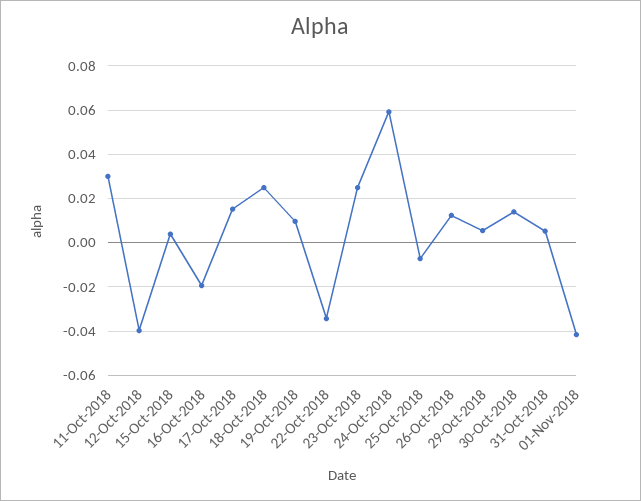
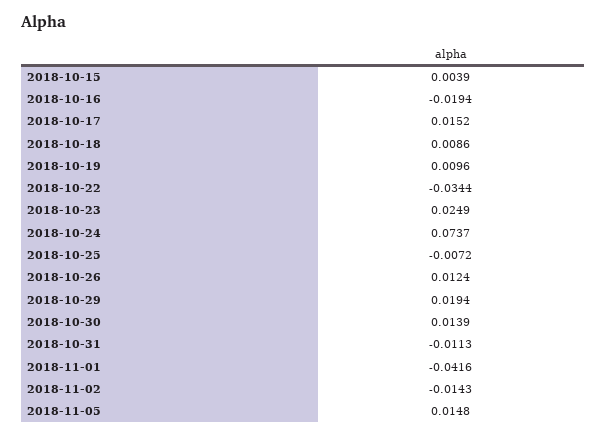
11-Oct-2018: 0.03 -> none
12-Oct-2018: -0.04 -> none
18-Oct-2018: 0.025 -> 0.0086
24-Oct-2018: 0.06 -> 0.0737
29-Oct-2018: 0.005 -> 0.0194
31-Oct-2018: 0.005 -> -0.0113
2018-11-02: none -> -0.0143
2018-11-05: none -> 0.0148

